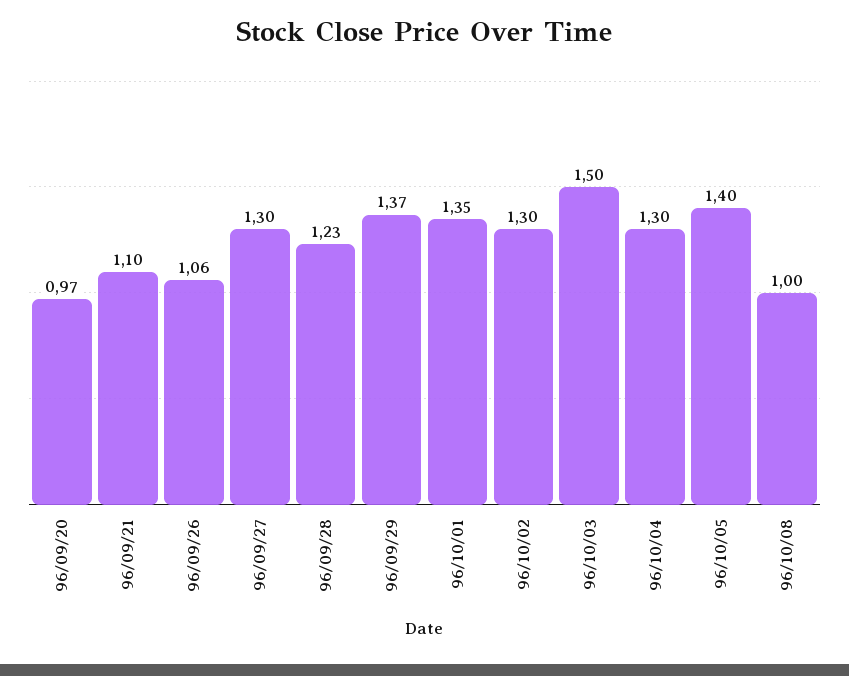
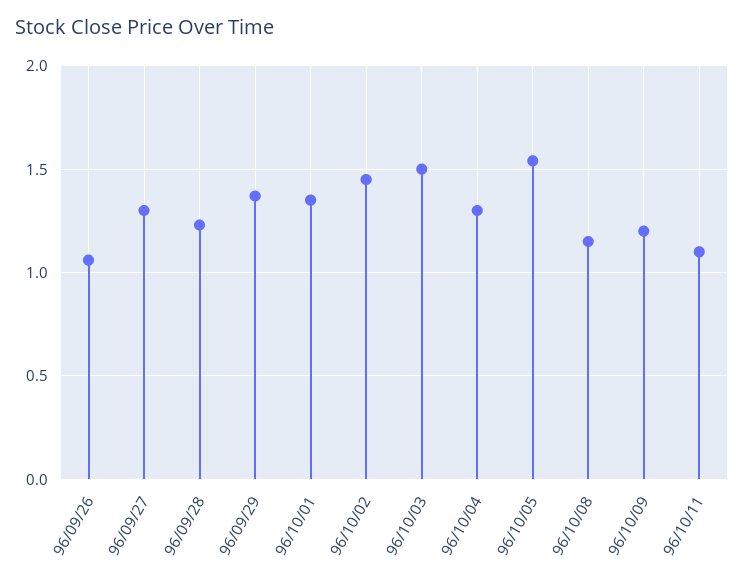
96/09/20: 0.97 -> none
96/09/21: 1.1 -> none
96/10/02: 1.3 -> 1.45
96/10/05: 1.4 -> 1.55
96/10/08: 1 -> 1.15
96/10/09: none -> 1.2
96/10/11: none -> 1.1

